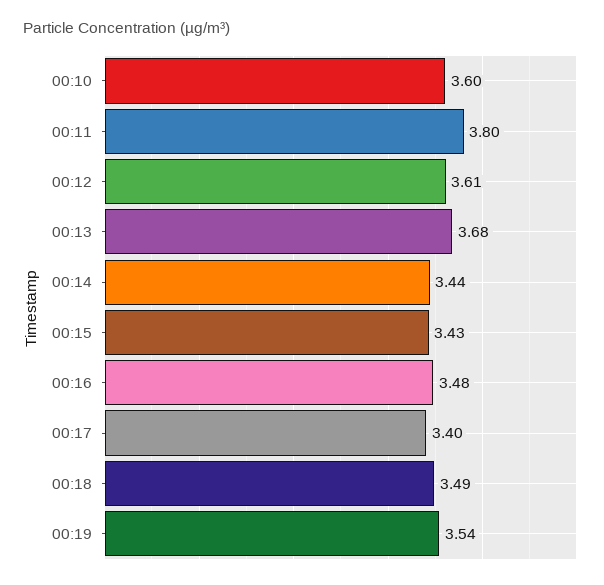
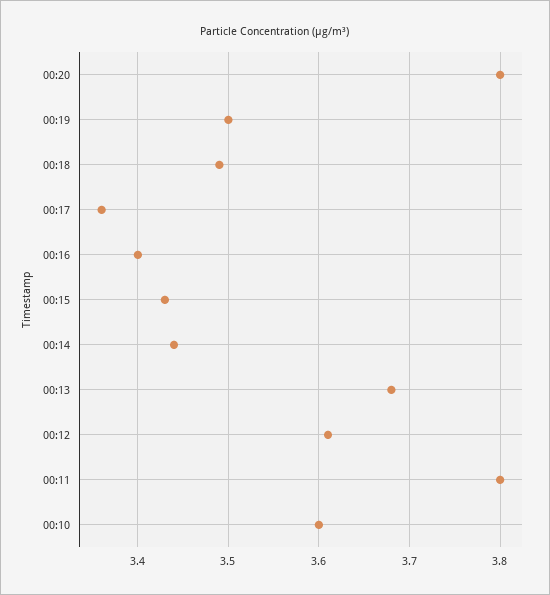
00:16: 3.48 -> 3.4
00:17: 3.4 -> 3.36
00:19: 3.54 -> 3.5
00:20: none -> 3.8

